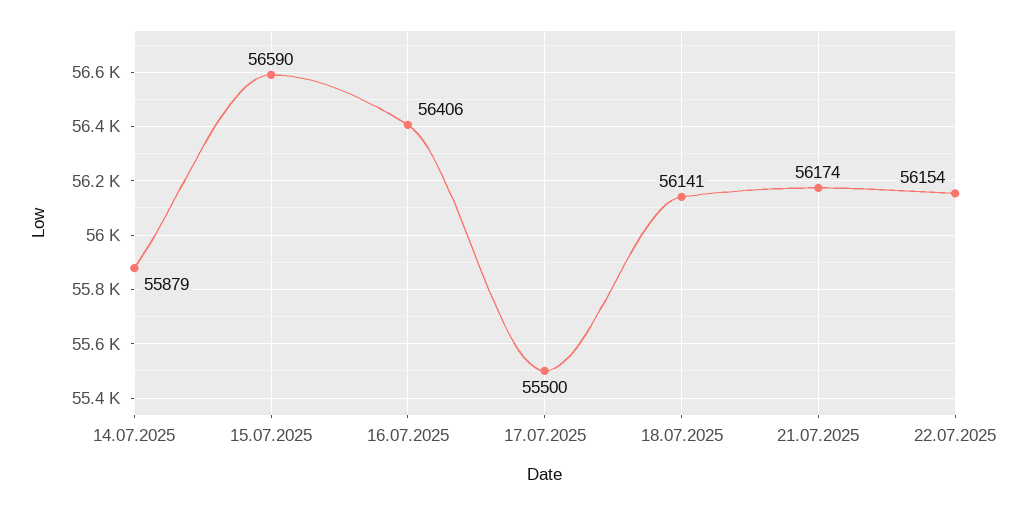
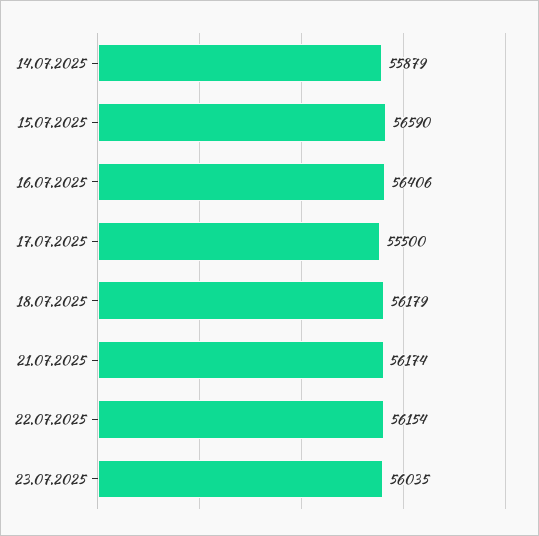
18.07.2025: 56141 -> 56179
23.07.2025: none -> 56035

